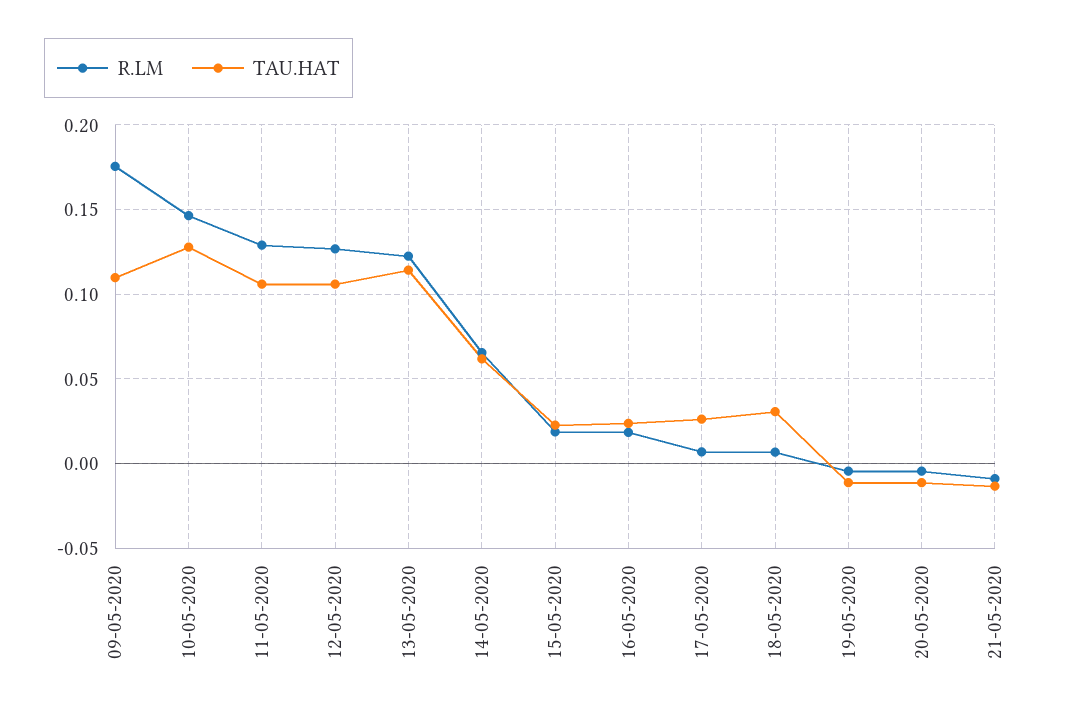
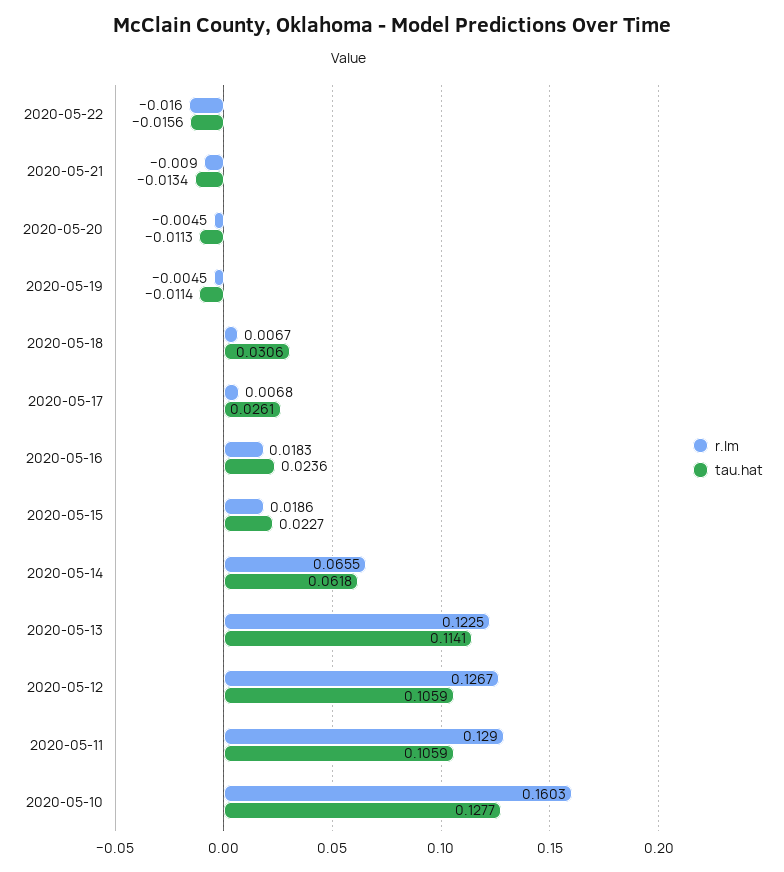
R.LM, 09-05-2020: 0.175 -> none
TAU.HAT, 09-05-2020: 0.11 -> none
R.LM, 10-05-2020: 0.145 -> 0.1603
R.LM, 2020-05-22: none -> -0.016
TAU.HAT, 2020-05-22: none -> -0.0156

